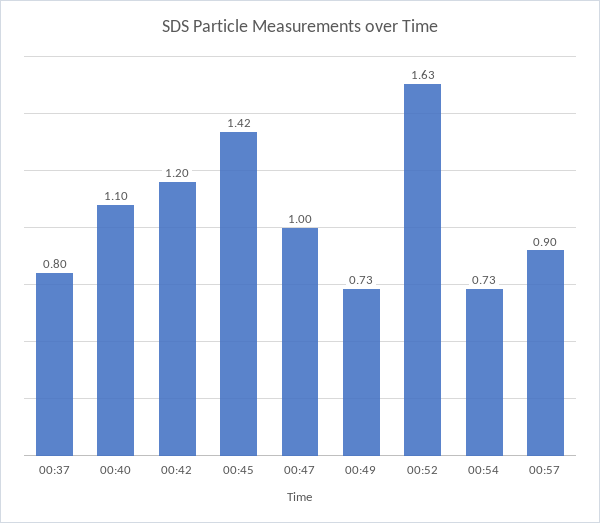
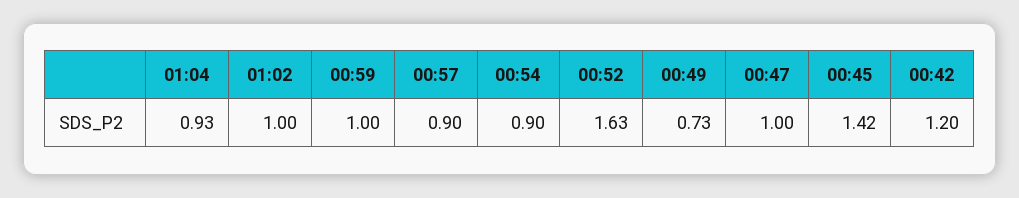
00:37: 0.8 -> none
00:40: 1.1 -> none
00:54: 0.73 -> 0.9
01:04: none -> 0.93
01:02: none -> 1
00:59: none -> 1

